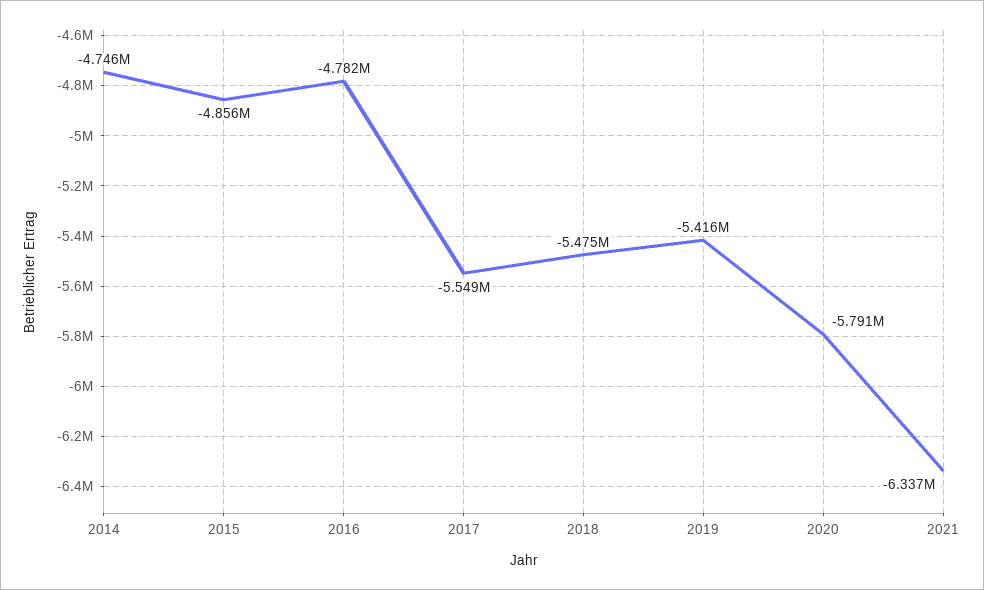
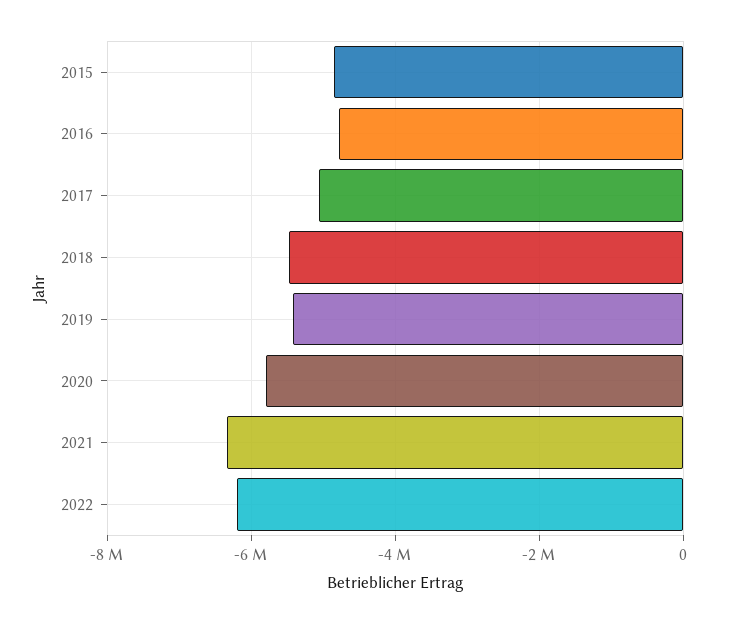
2014: -4746000 -> none
2017: -5549000 -> -5000000
2022: none -> -6200000

